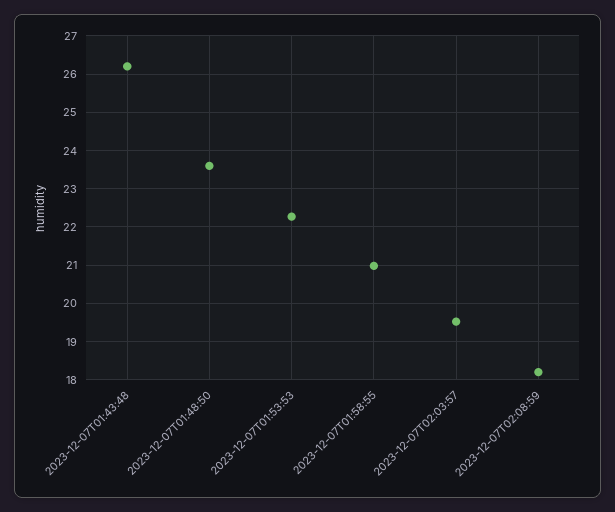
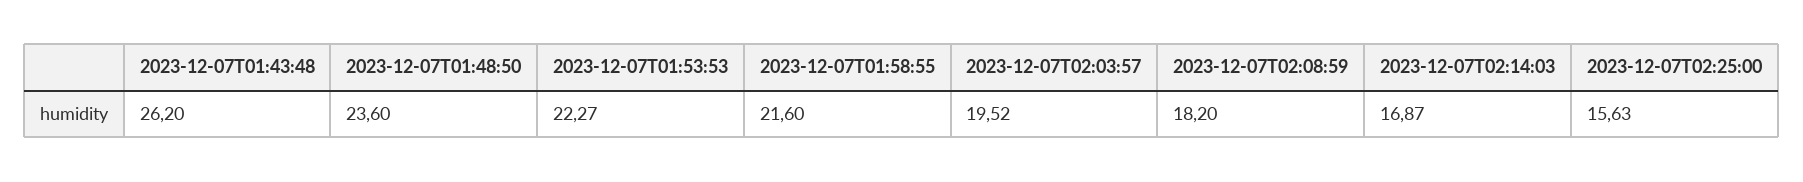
2023-12-07T01:58:55: 21 -> 21.6
2023-12-07T02:14:03: none -> 16.87
2023-12-07T02:25:00: none -> 15.63

